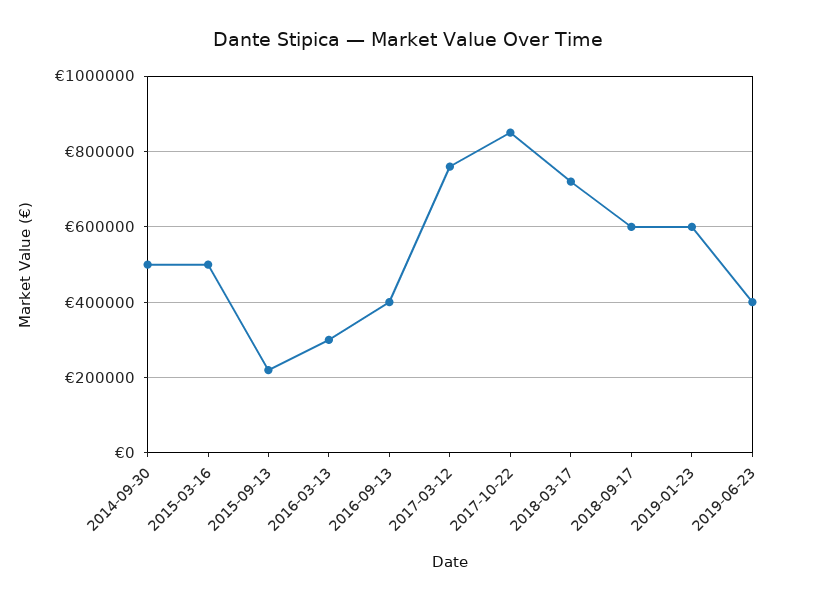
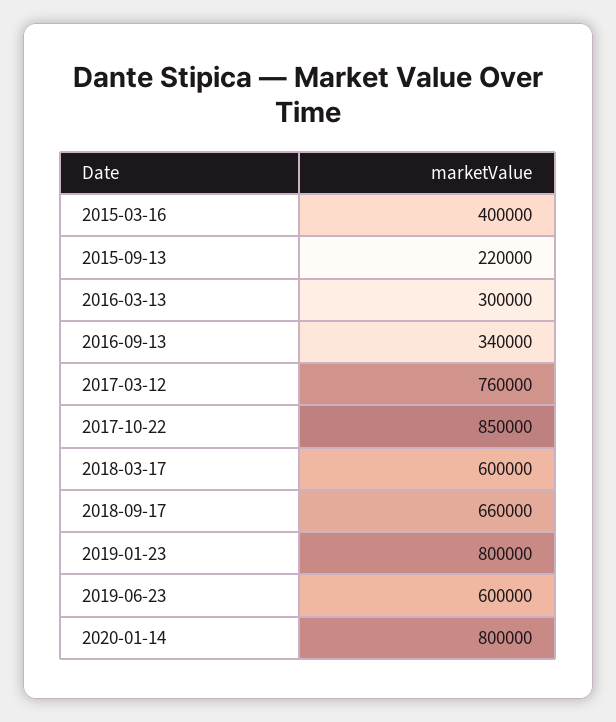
2014-09-30: 500000 -> none
2015-03-16: 500000 -> 400000
2016-09-13: 400000 -> 340000
2018-03-17: 720000 -> 600000
2018-09-17: 600000 -> 660000
2019-01-23: 600000 -> 800000
2019-06-23: 400000 -> 600000
2020-01-14: none -> 800000

